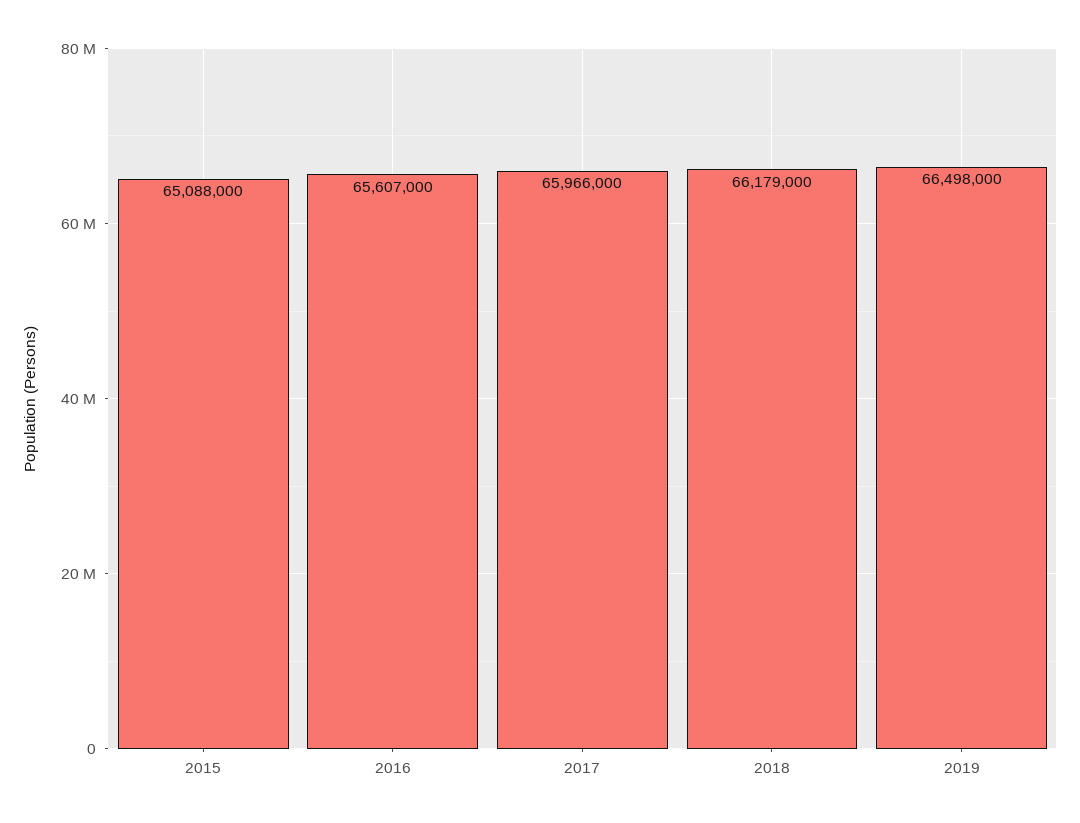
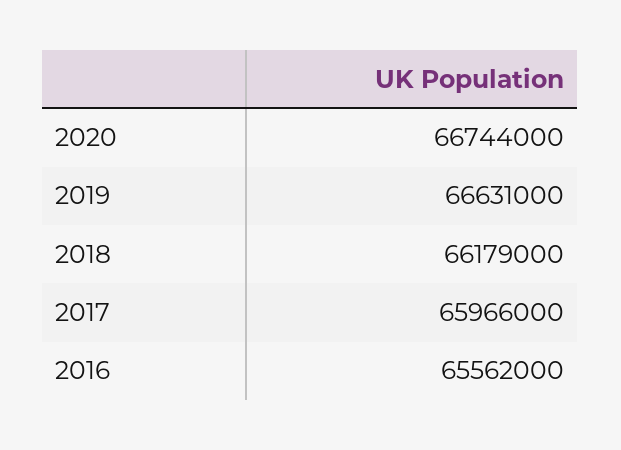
2015: 65088000 -> none
2016: 65607000 -> 65562000
2019: 66498000 -> 66631000
2020: none -> 66744000

